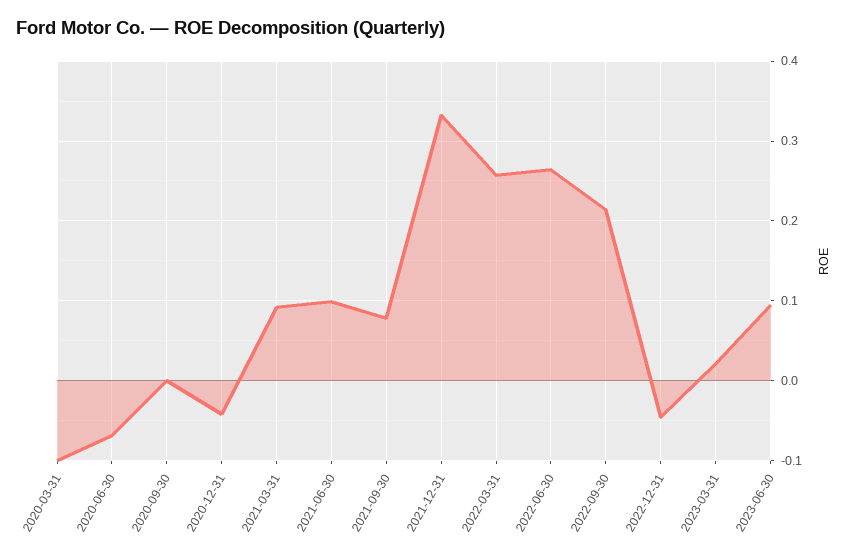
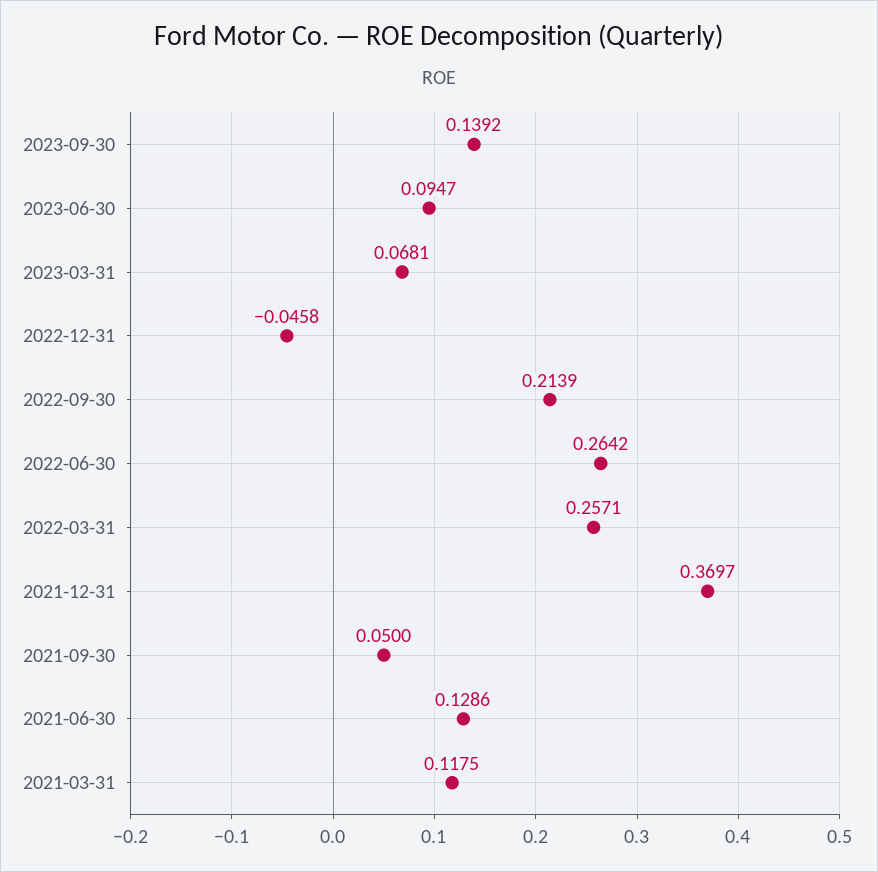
2020-03-31: -0.1 -> none
2020-06-30: -0.07 -> none
2020-09-30: 0 -> none
2020-12-31: -0.04 -> none
2021-03-31: 0.09 -> 0.1175
2021-06-30: 0.1 -> 0.1286
2021-09-30: 0.08 -> 0.05
2021-12-31: 0.33 -> 0.3697
2023-03-31: 0.02 -> 0.0681
2023-09-30: none -> 0.1392

